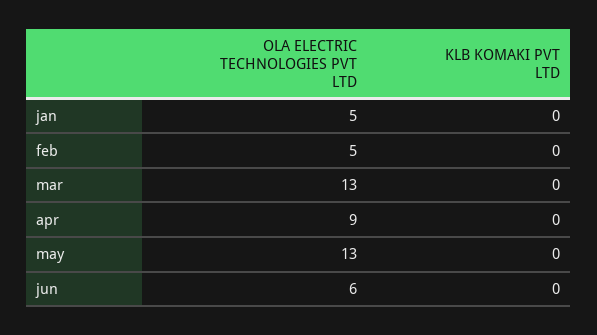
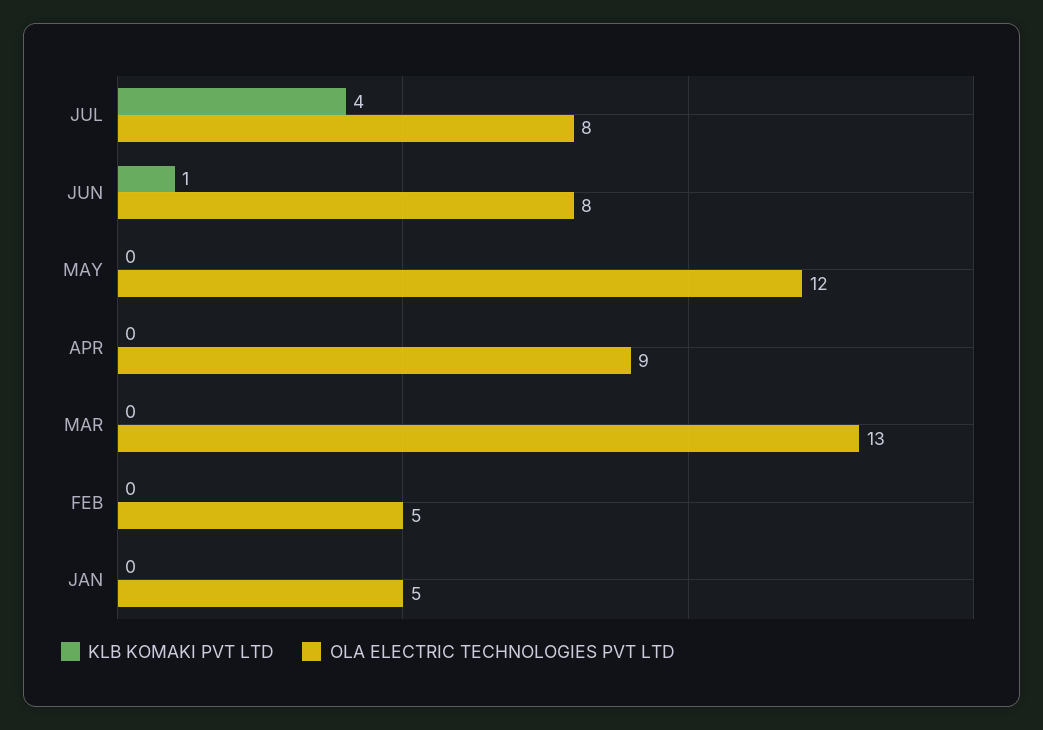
OLA ELECTRIC TECHNOLOGIES PVT LTD, may: 13 -> 12
OLA ELECTRIC TECHNOLOGIES PVT LTD, jun: 6 -> 8
KLB KOMAKI PVT LTD, jun: 0 -> 1
KLB KOMAKI PVT LTD, JUL: none -> 4
OLA ELECTRIC TECHNOLOGIES PVT LTD, JUL: none -> 8

